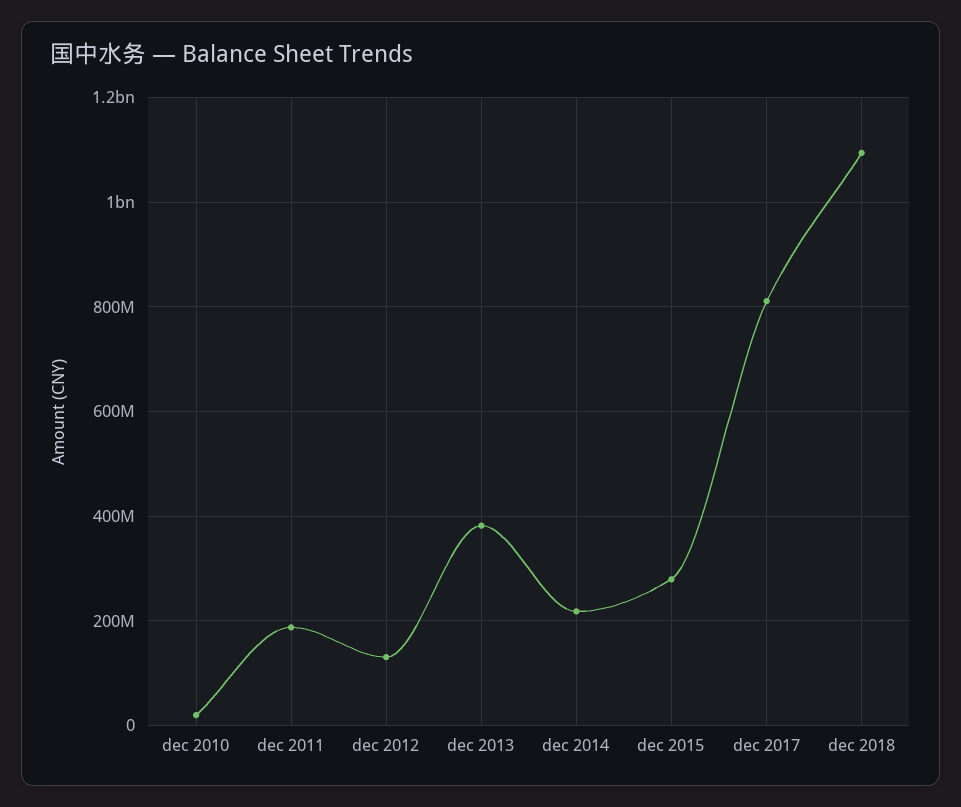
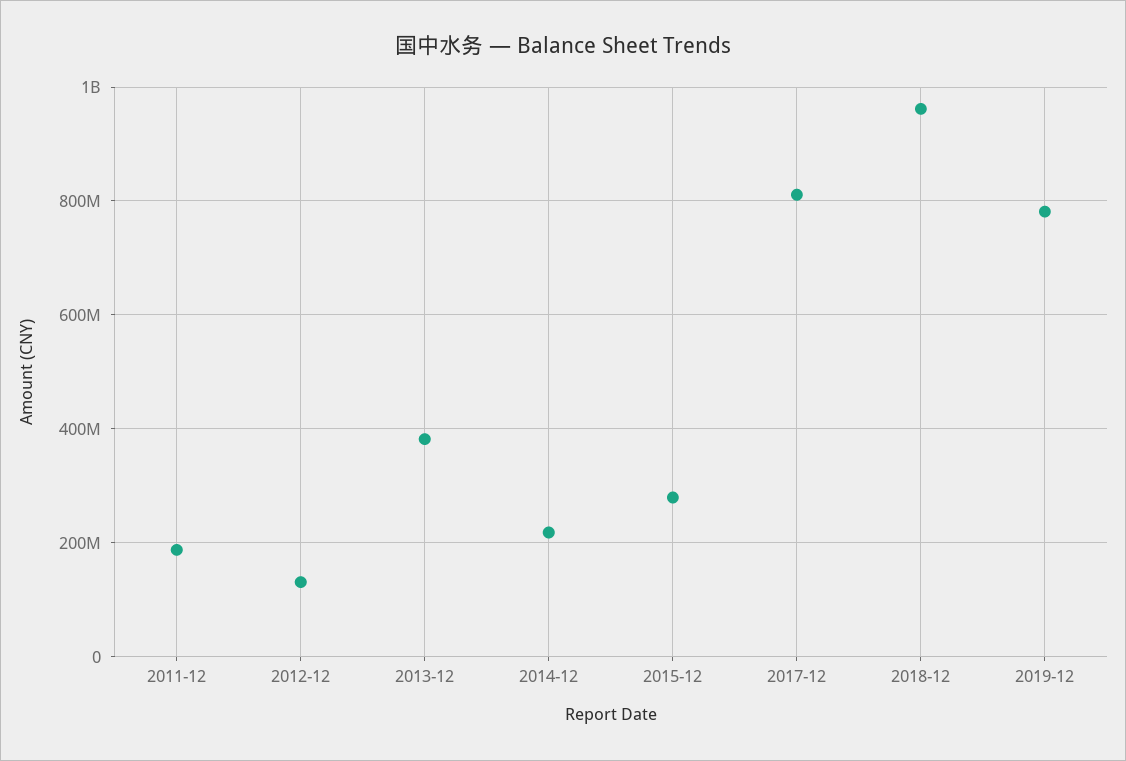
dec 2010: 20000000 -> none
dec 2018: 1100000000 -> 960000000
2019-12: none -> 780000000

